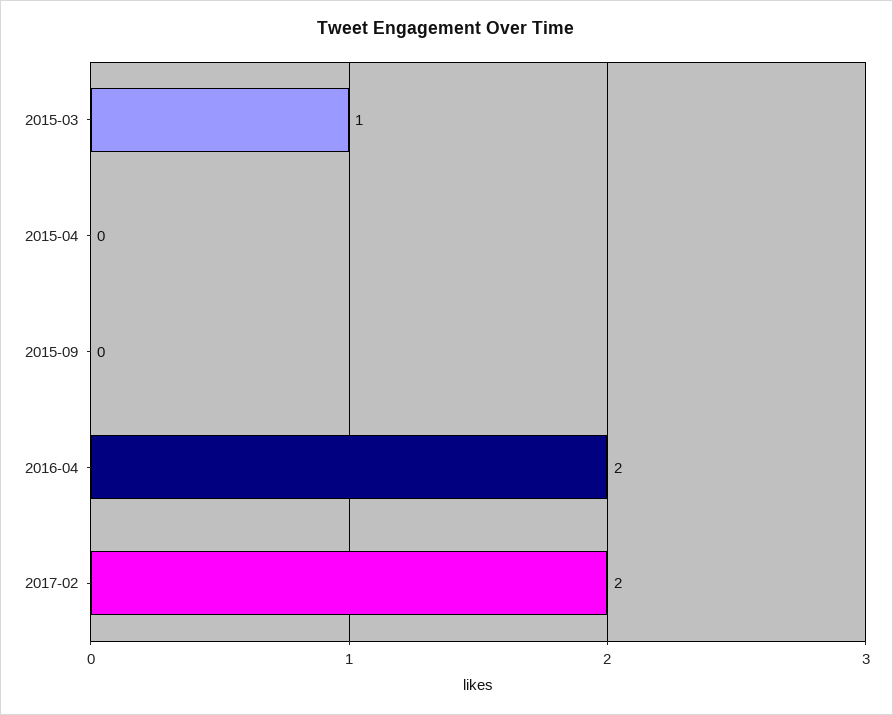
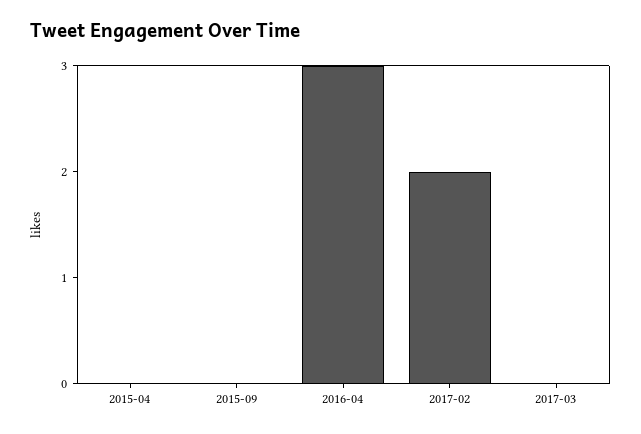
2015-03: 1 -> none
2016-04: 2 -> 3
2017-03: none -> 0

